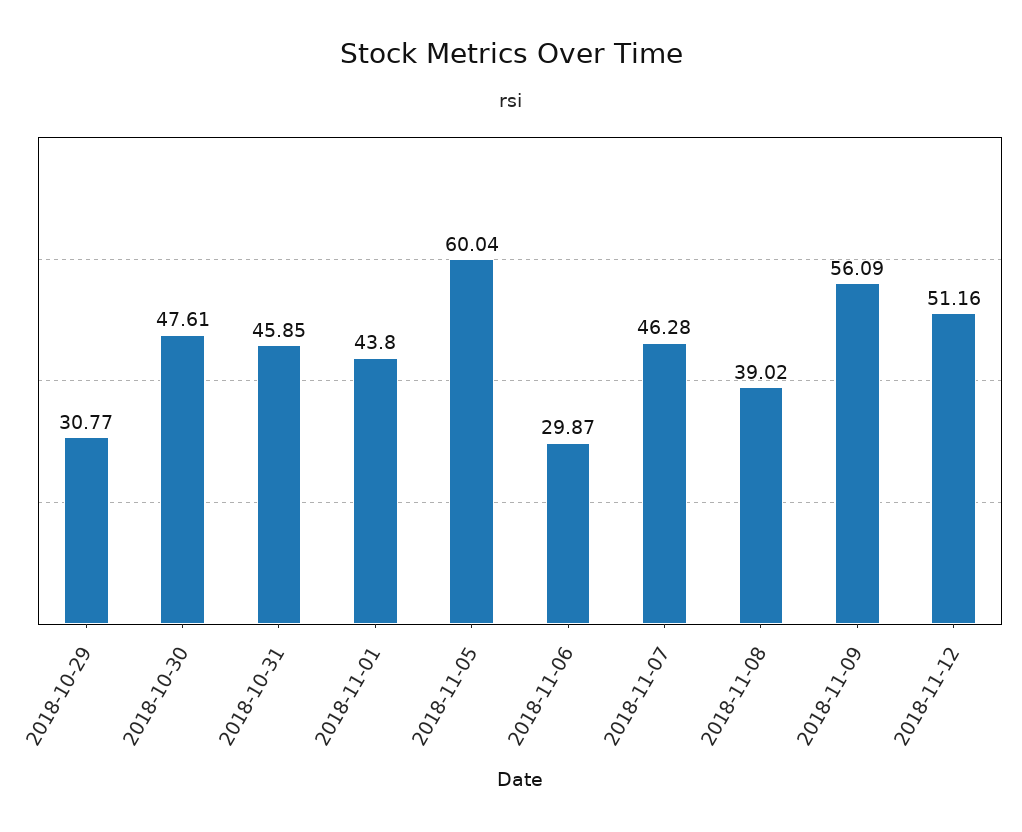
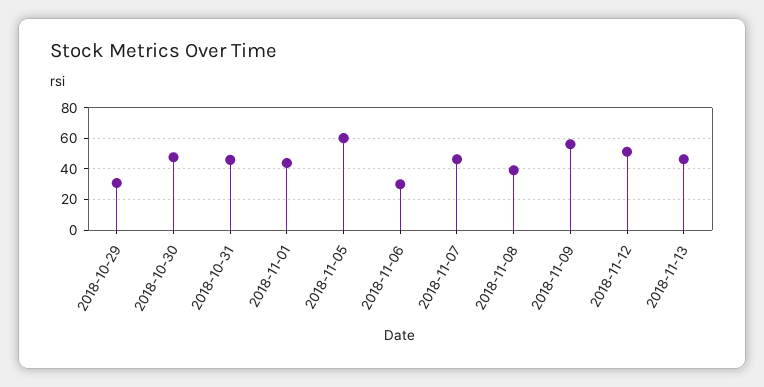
2018-11-13: none -> 45

